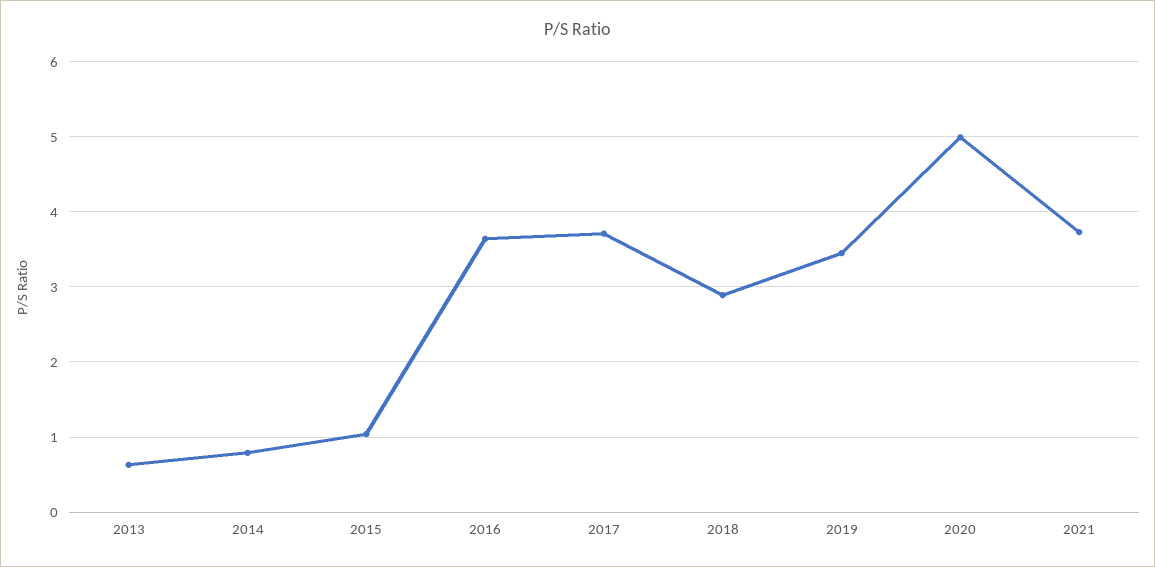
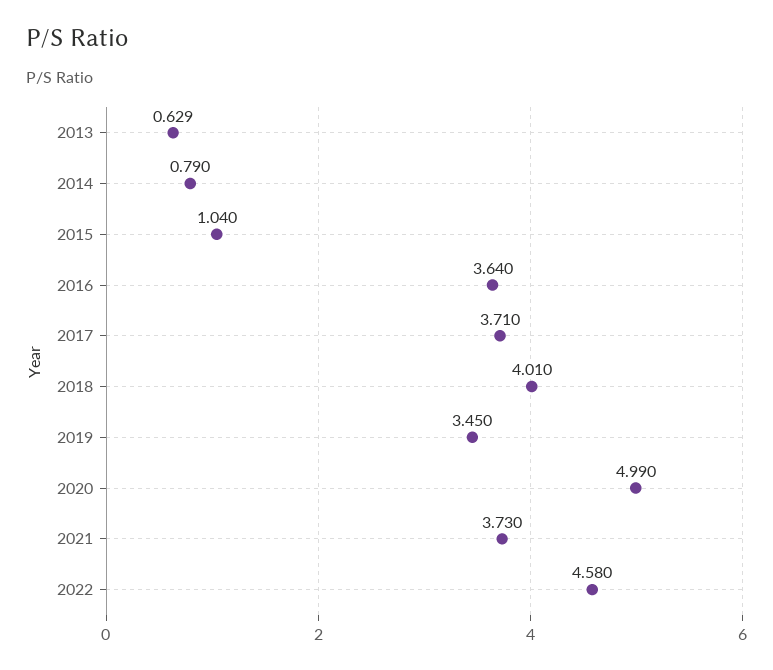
2018: 2.9 -> 4.01
2022: none -> 4.58

